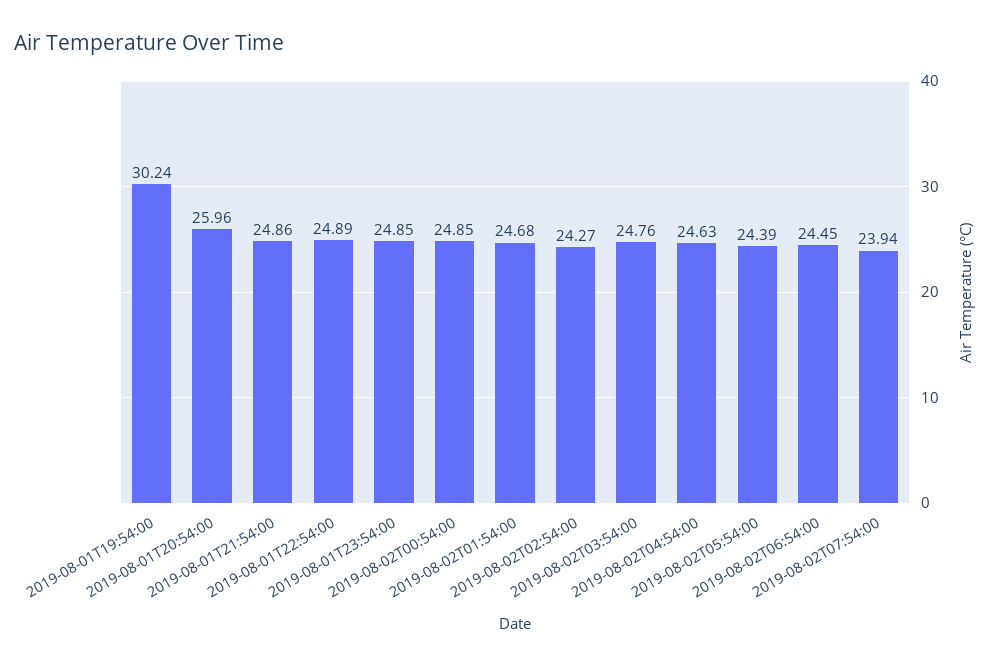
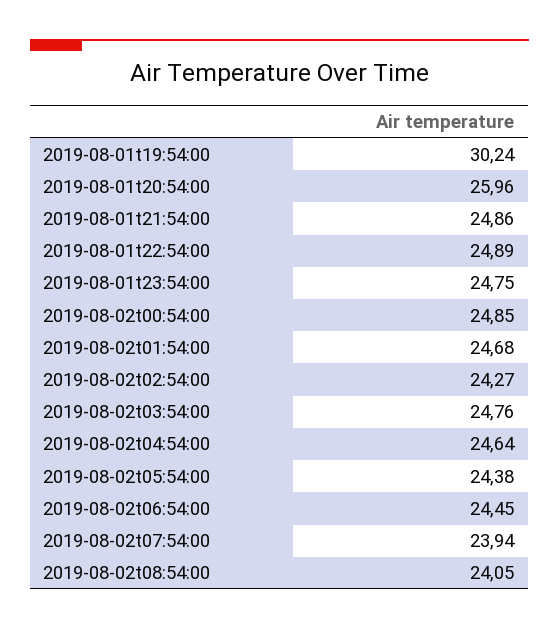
2019-08-01T23:54:00: 24.85 -> 24.75
2019-08-02T04:54:00: 24.63 -> 24.64
2019-08-02T05:54:00: 24.39 -> 24.38
2019-08-02t08:54:00: none -> 24.05

